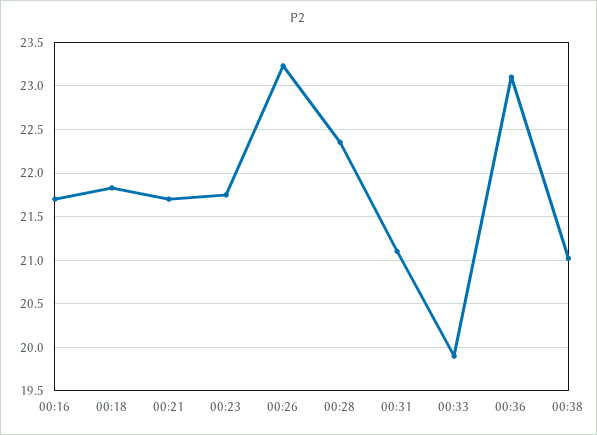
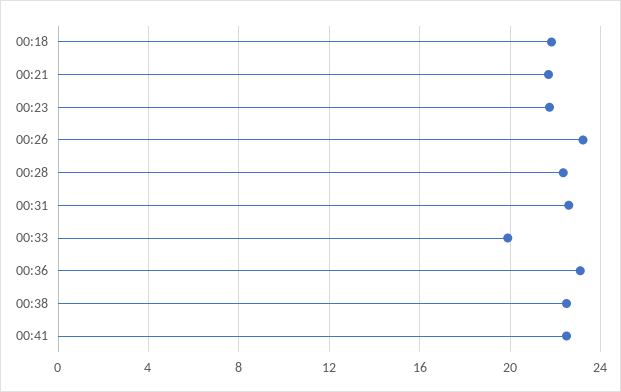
00:16: 21.7 -> none
00:31: 21.1 -> 22.5
00:38: 21 -> 22.5
00:41: none -> 22.5

